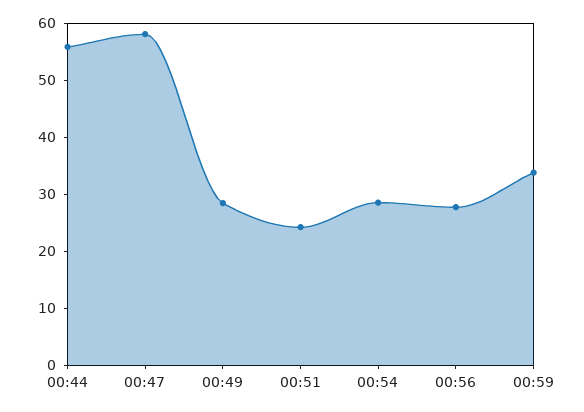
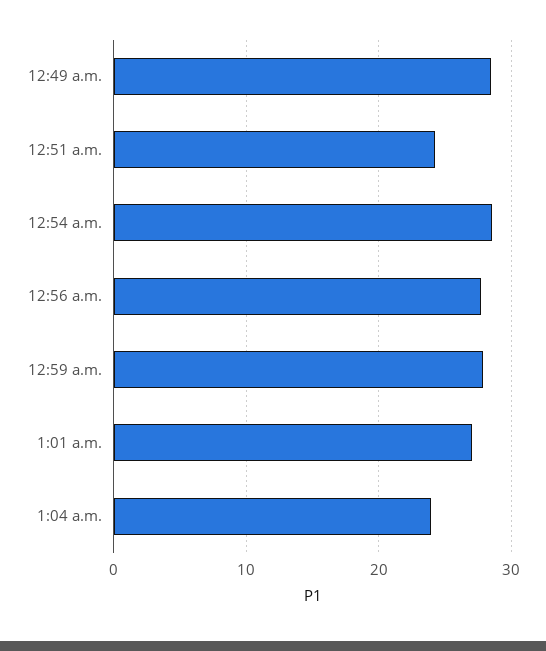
00:44: 56 -> none
00:47: 58 -> none
00:59: 34 -> 28
1:01 a.m.: none -> 27
1:04 a.m.: none -> 24

